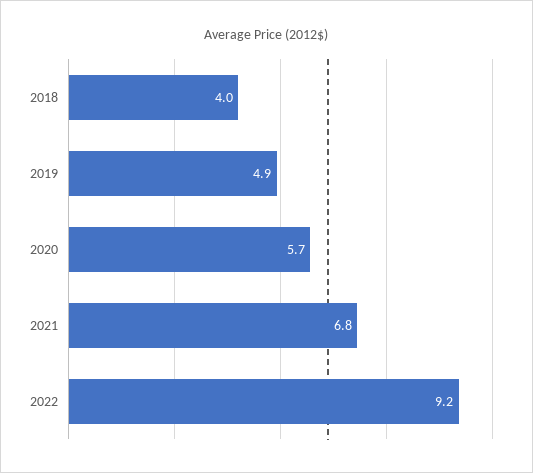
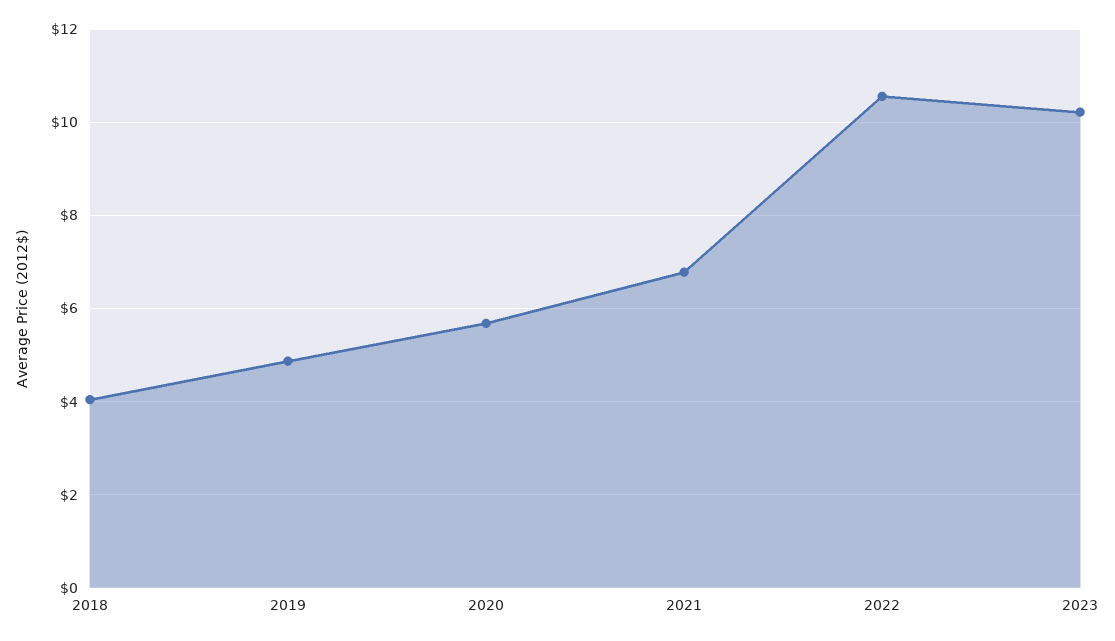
2022: 9.2 -> 10.6
2023: none -> 10.2

